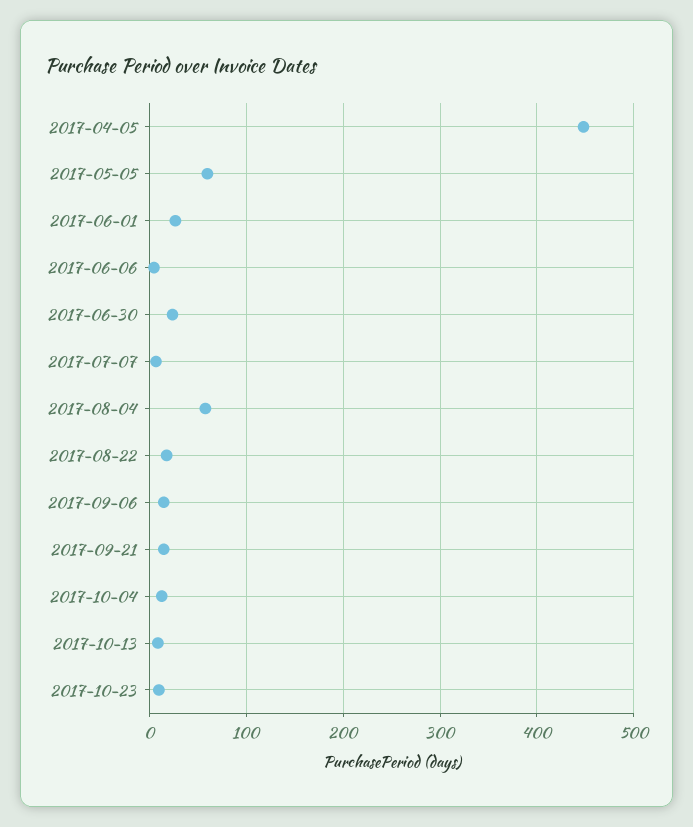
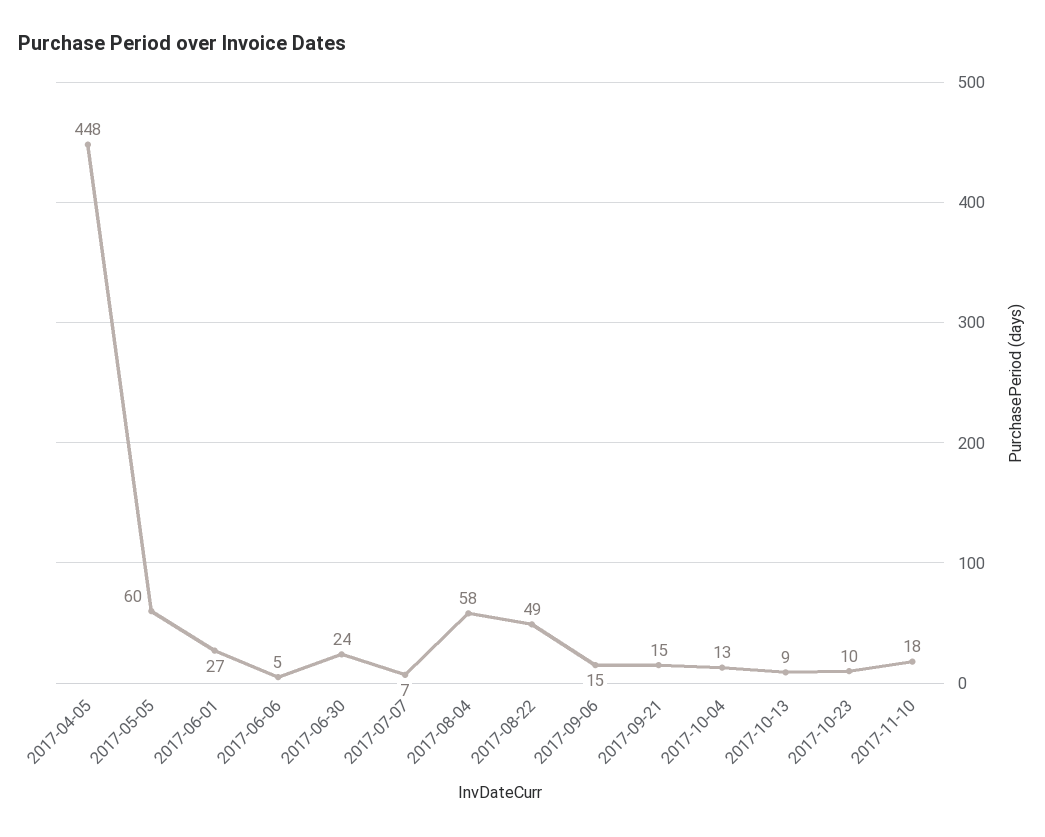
2017-08-22: 20 -> 49
2017-11-10: none -> 18

